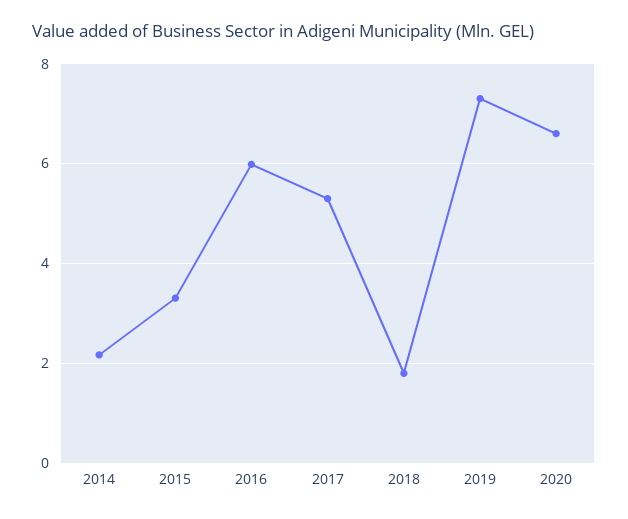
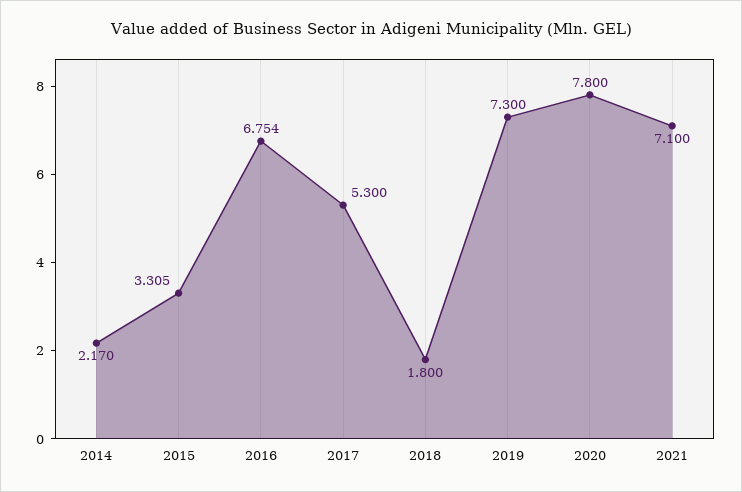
2016: 6 -> 6.754
2020: 6.6 -> 7.8
2021: none -> 7.1

